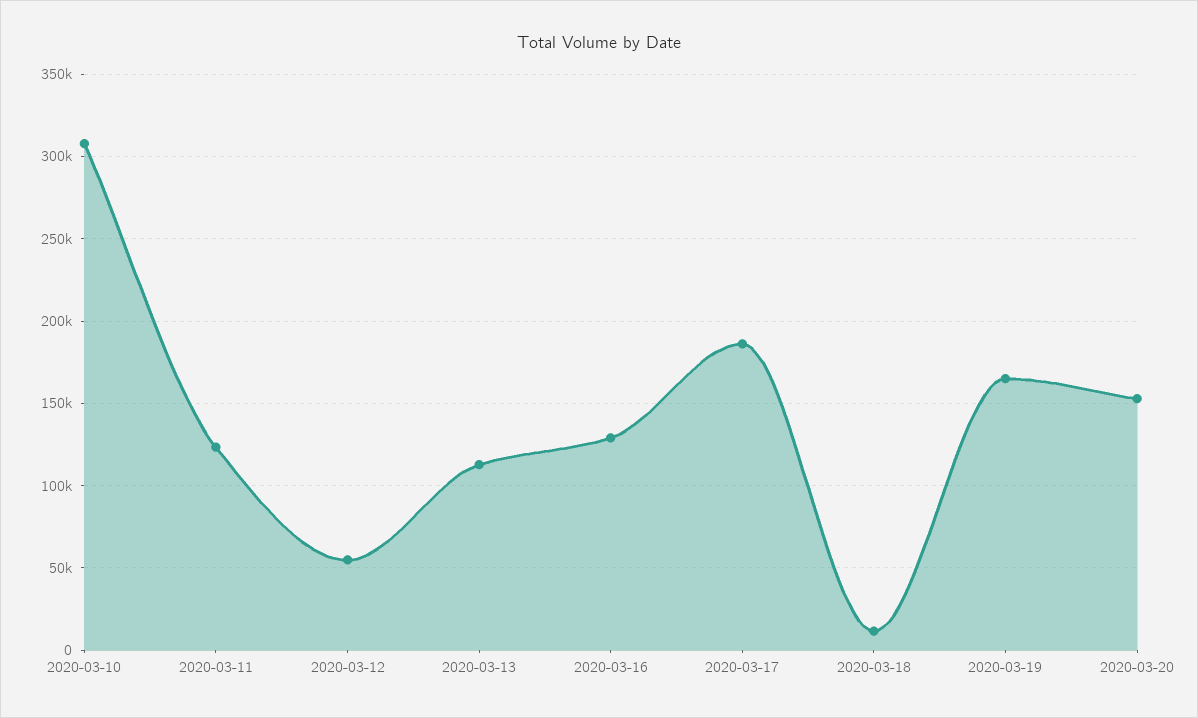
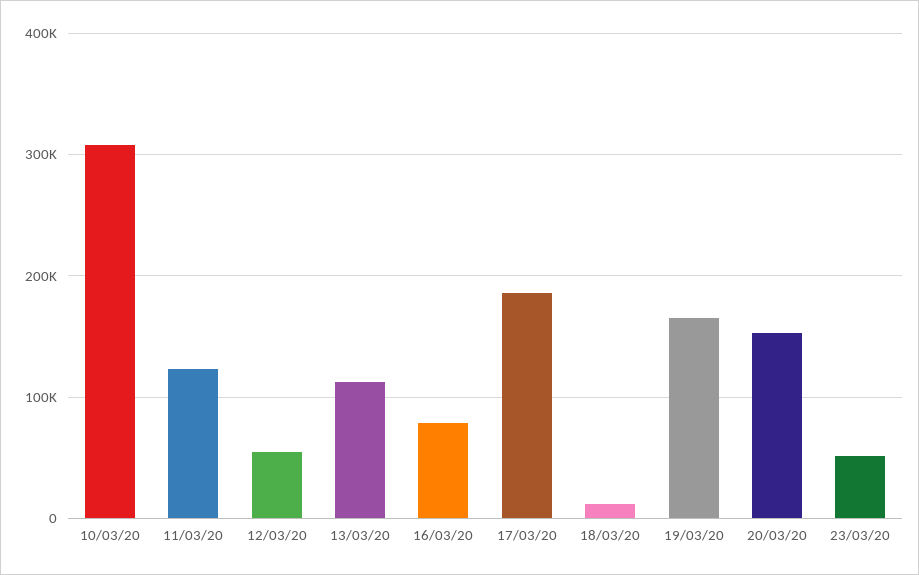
2020-03-16: 130000 -> 80000
23/03/20: none -> 50000

